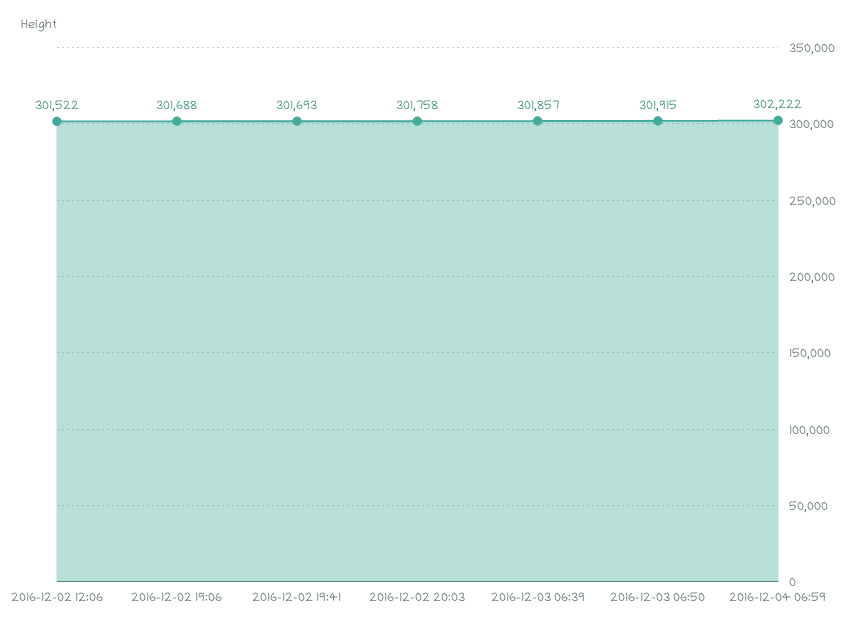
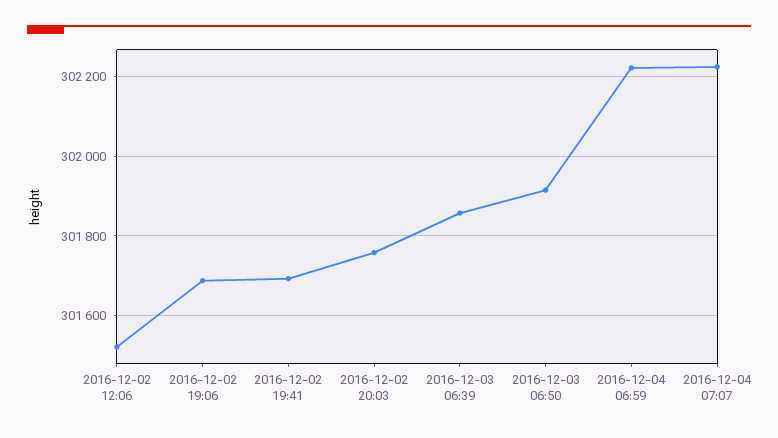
2016-12-04 07:07: none -> 302220

